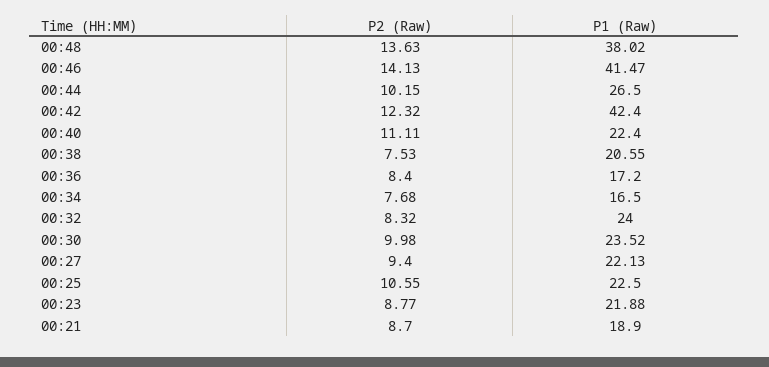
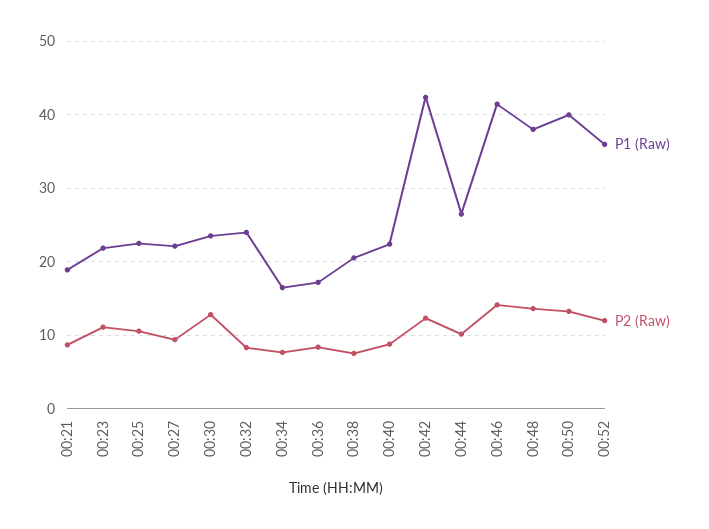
P2 (Raw), 00:40: 11.11 -> 9
P2 (Raw), 00:30: 9.98 -> 13
P2 (Raw), 00:23: 8.77 -> 11
P1 (Raw), 00:50: none -> 40
P2 (Raw), 00:50: none -> 13
P1 (Raw), 00:52: none -> 36
P2 (Raw), 00:52: none -> 12

